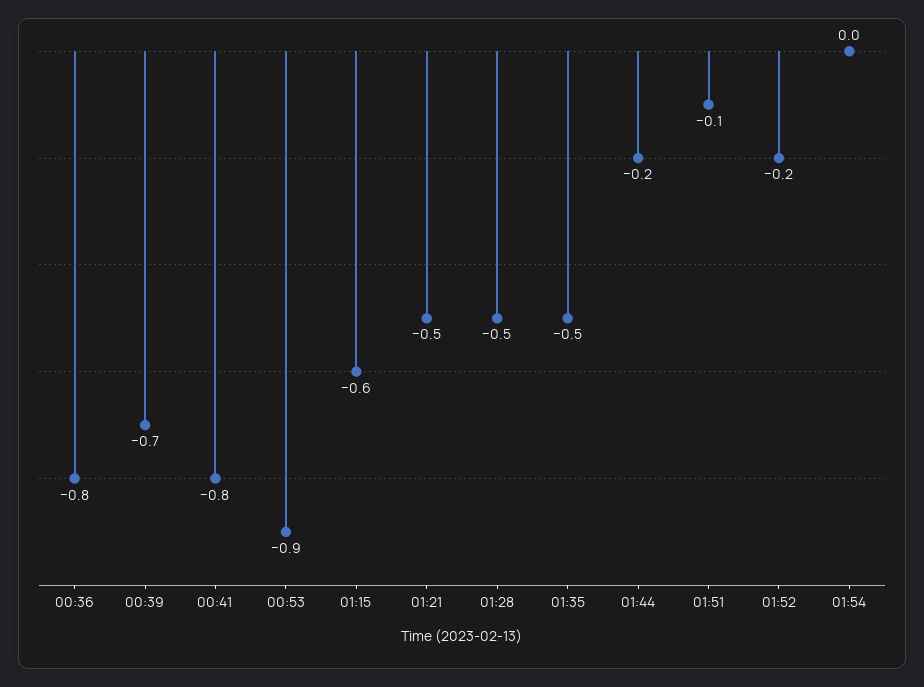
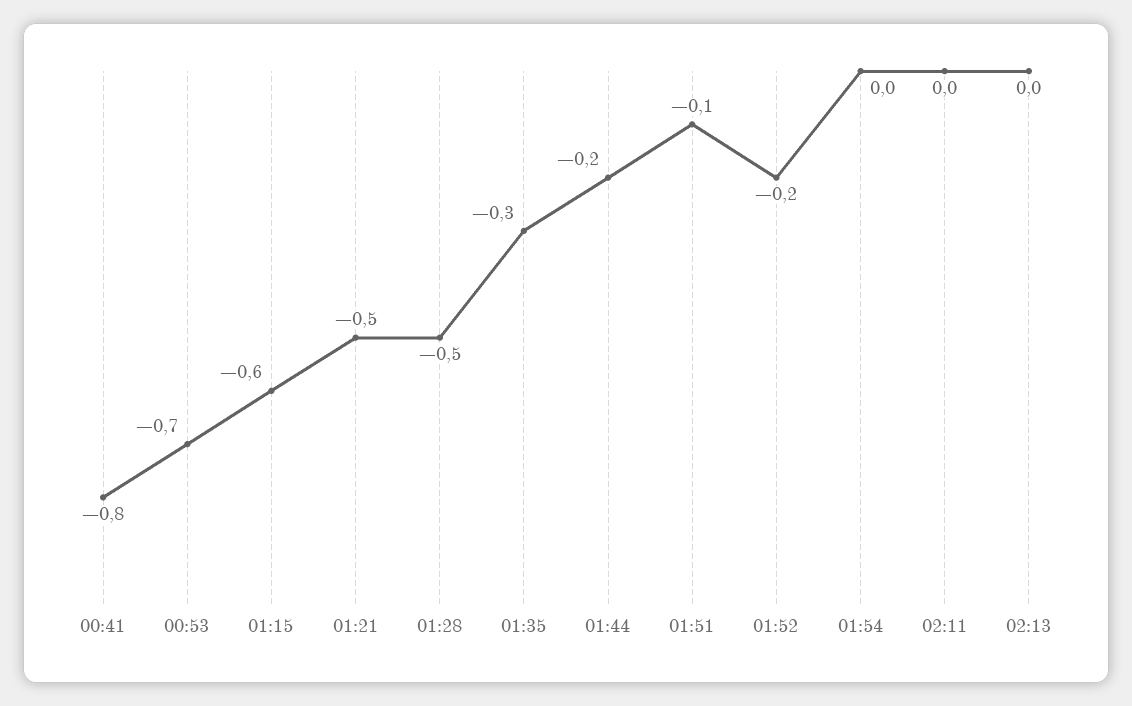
00:36: -0.8 -> none
00:39: -0.7 -> none
00:53: -0.9 -> -0.7
01:35: -0.5 -> -0.3
02:11: none -> 0
02:13: none -> 0

